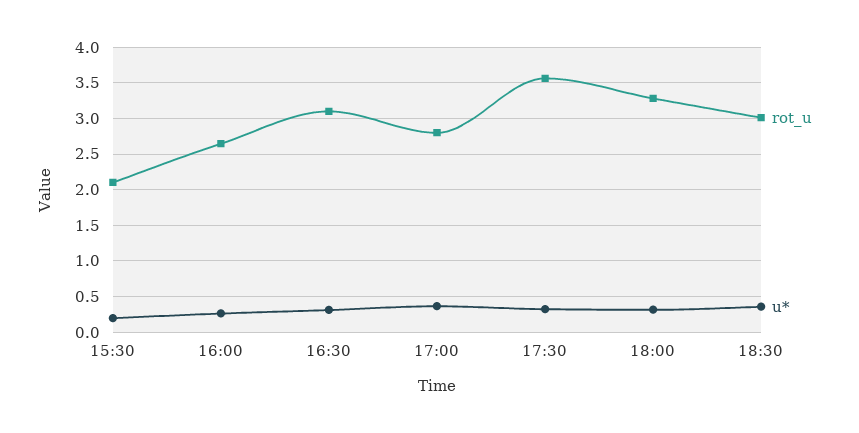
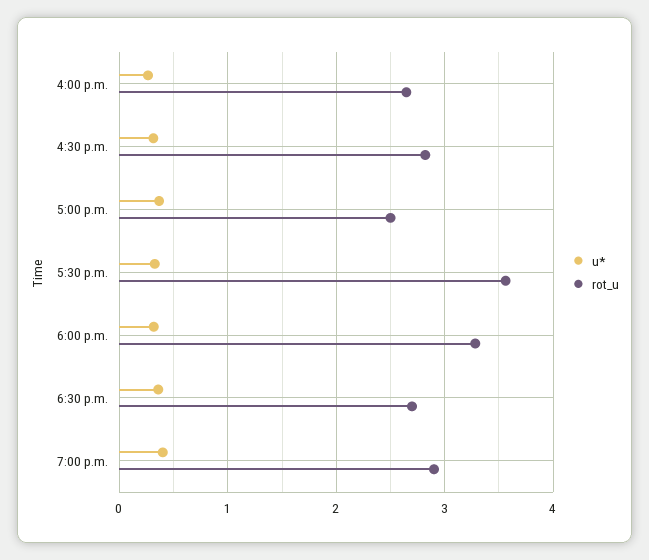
rot_u, 15:30: 2.1 -> none
u*, 15:30: 0.2 -> none
rot_u, 16:30: 3.1 -> 2.8
rot_u, 17:00: 2.8 -> 2.5
rot_u, 18:30: 3 -> 2.7
u*, 7:00 p.m.: none -> 0.4
rot_u, 7:00 p.m.: none -> 2.9

